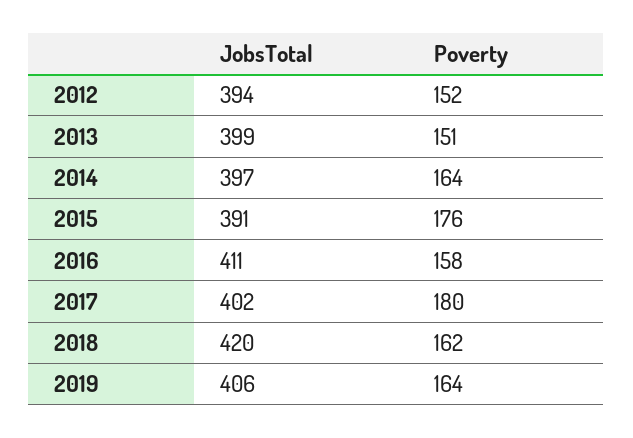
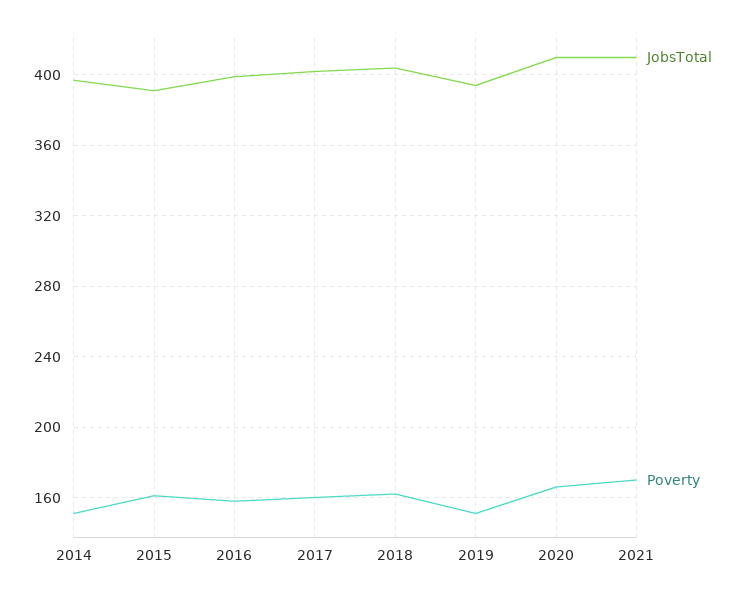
JobsTotal, 2012: 394 -> none
Poverty, 2012: 152 -> none
JobsTotal, 2013: 399 -> none
Poverty, 2013: 151 -> none
Poverty, 2014: 164 -> 150
Poverty, 2015: 176 -> 160
JobsTotal, 2016: 411 -> 400
Poverty, 2017: 180 -> 160
JobsTotal, 2018: 420 -> 405
JobsTotal, 2019: 406 -> 395
Poverty, 2019: 164 -> 150
JobsTotal, 2020: none -> 410
Poverty, 2020: none -> 165
JobsTotal, 2021: none -> 410
Poverty, 2021: none -> 170

